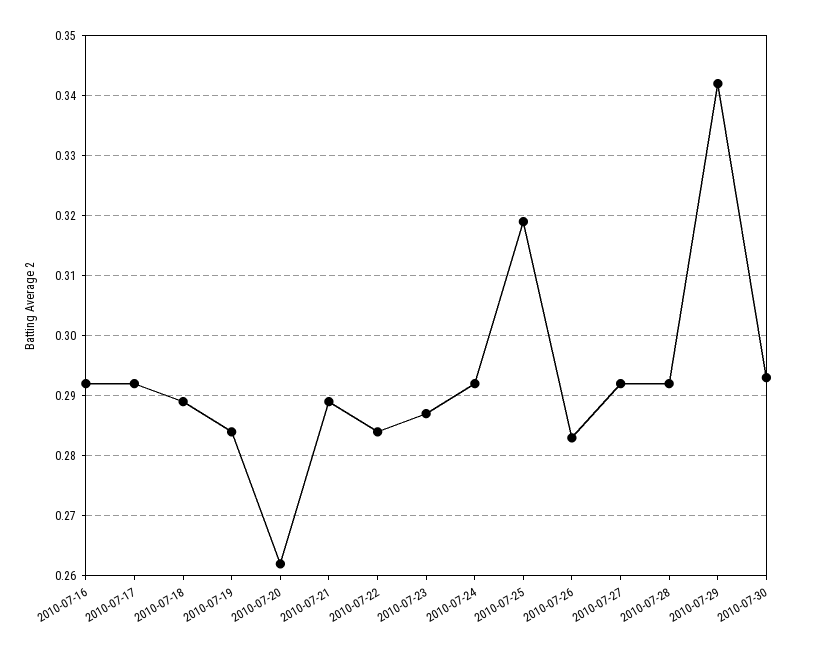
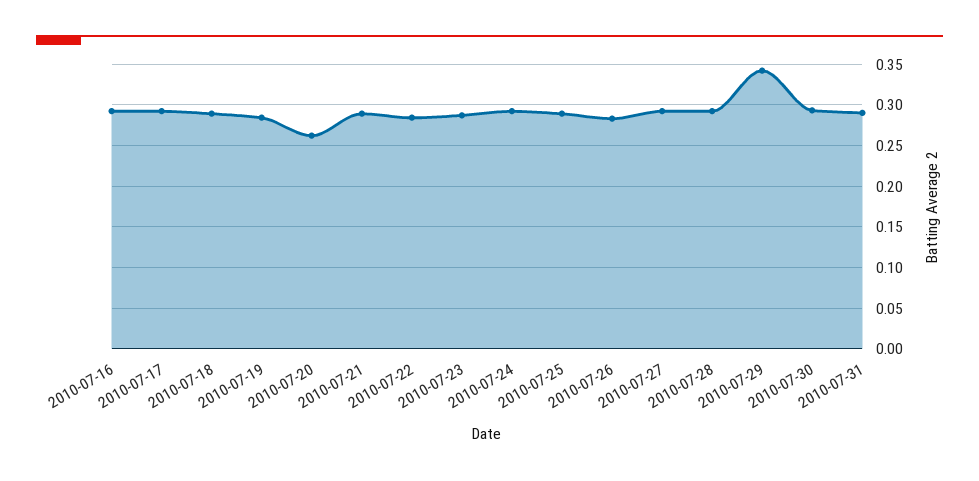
2010-07-25: 0.319 -> 0.29
2010-07-31: none -> 0.29

